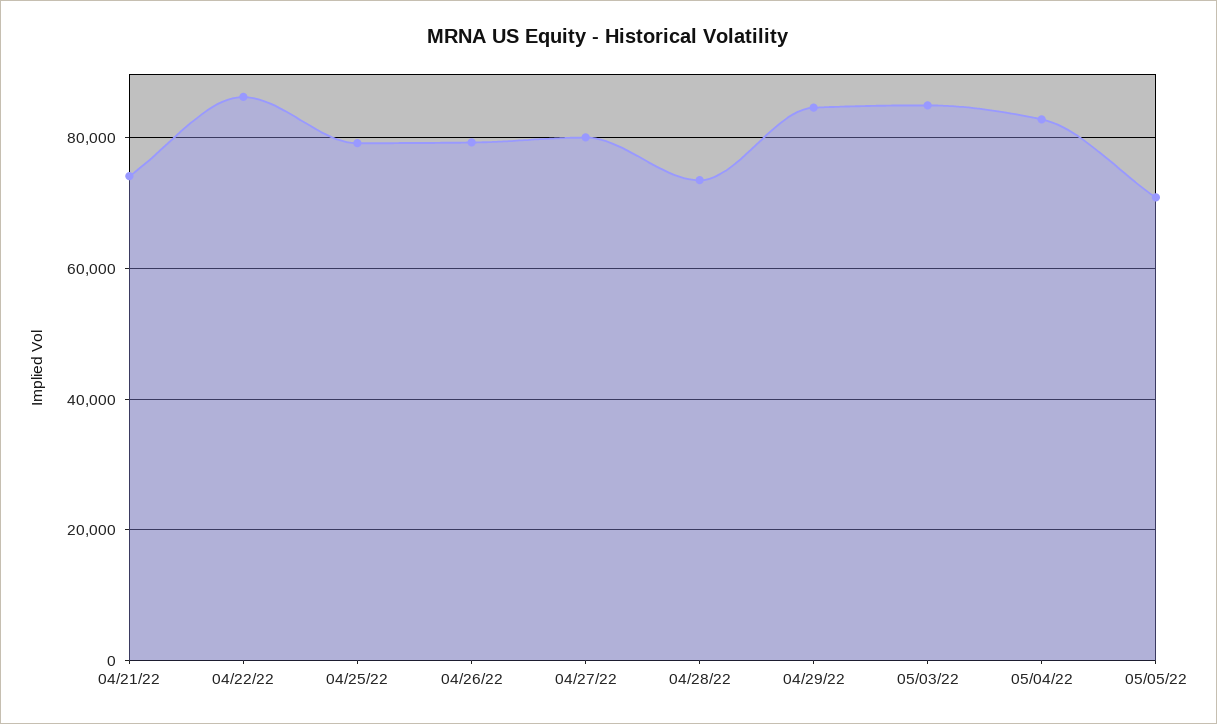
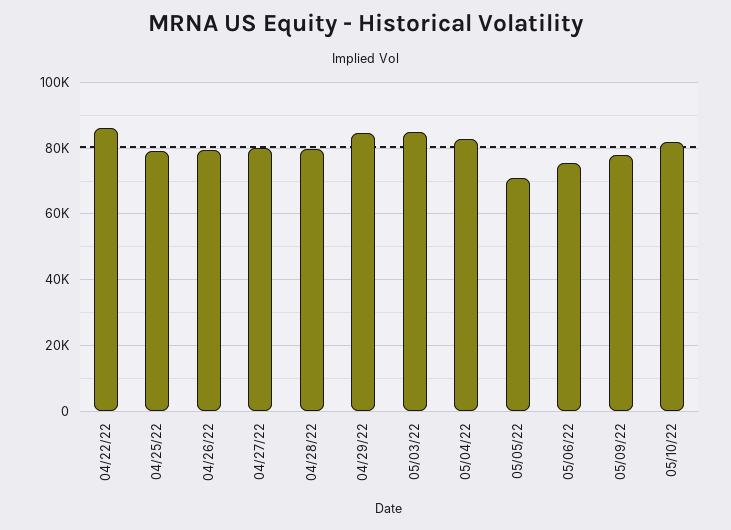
04/21/22: 74000 -> none
04/28/22: 74000 -> 80000
05/06/22: none -> 76000
05/09/22: none -> 78000
05/10/22: none -> 82000

